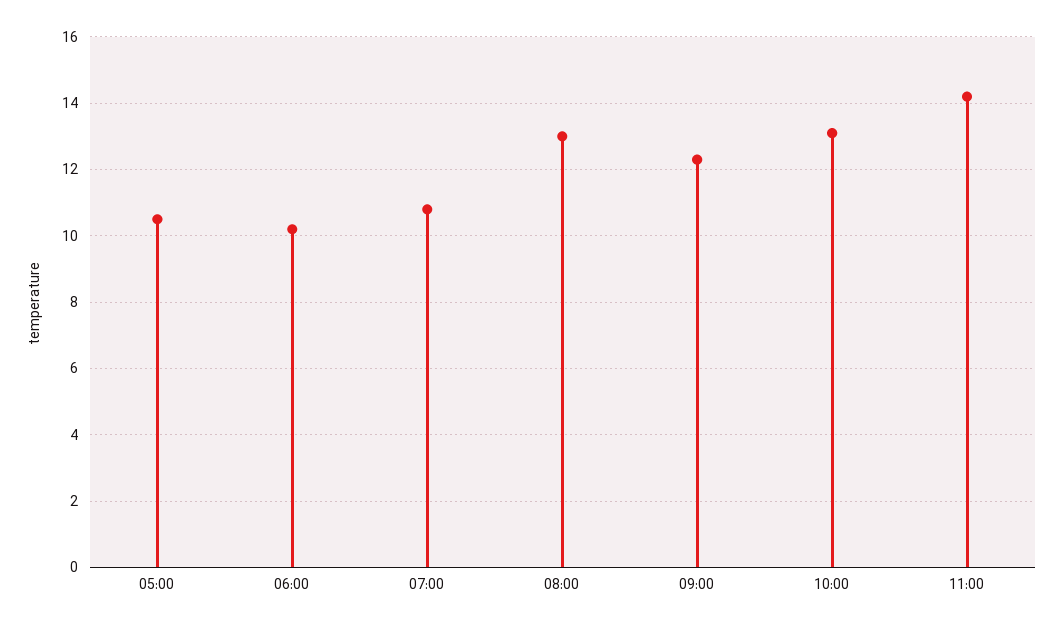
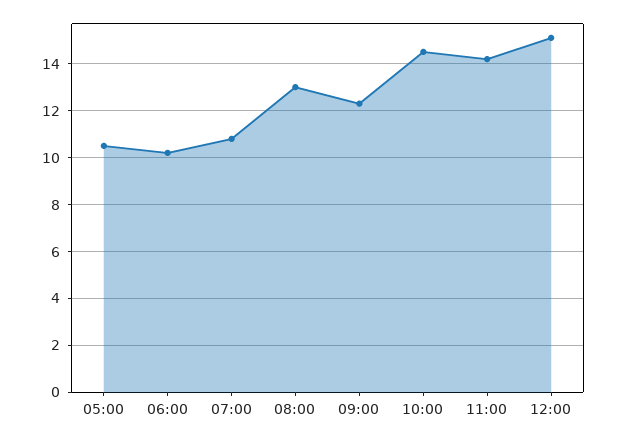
10:00: 13 -> 14.5
12:00: none -> 15

